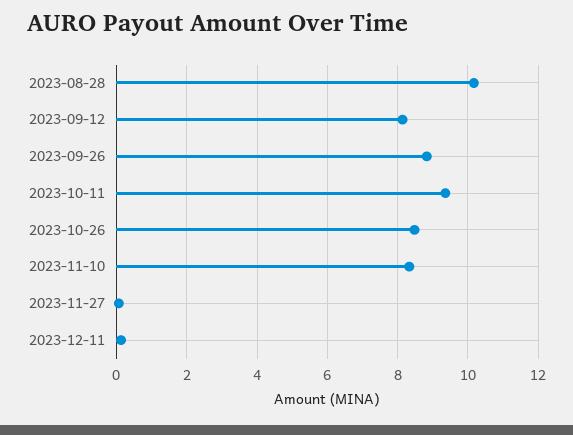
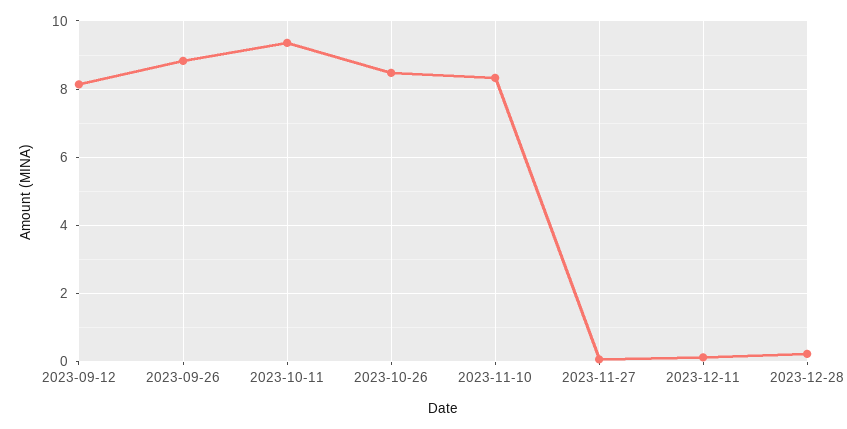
2023-08-28: 10.2 -> none
2023-12-28: none -> 0.2

